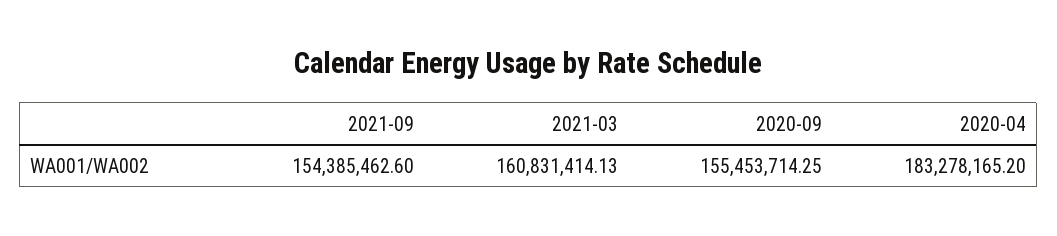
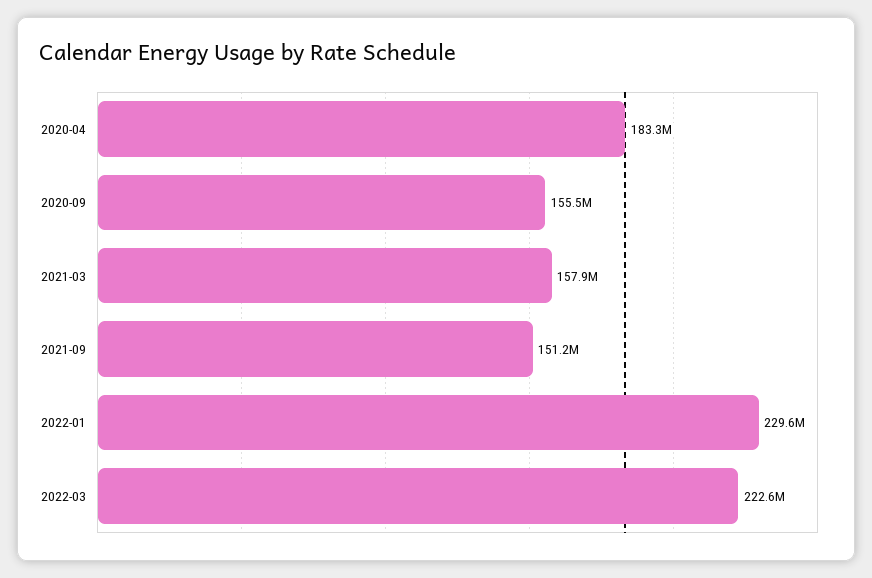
2021-09: 154385462.6 -> 151200000
2021-03: 160831414.13 -> 157900000
2022-01: none -> 229600000
2022-03: none -> 222600000

